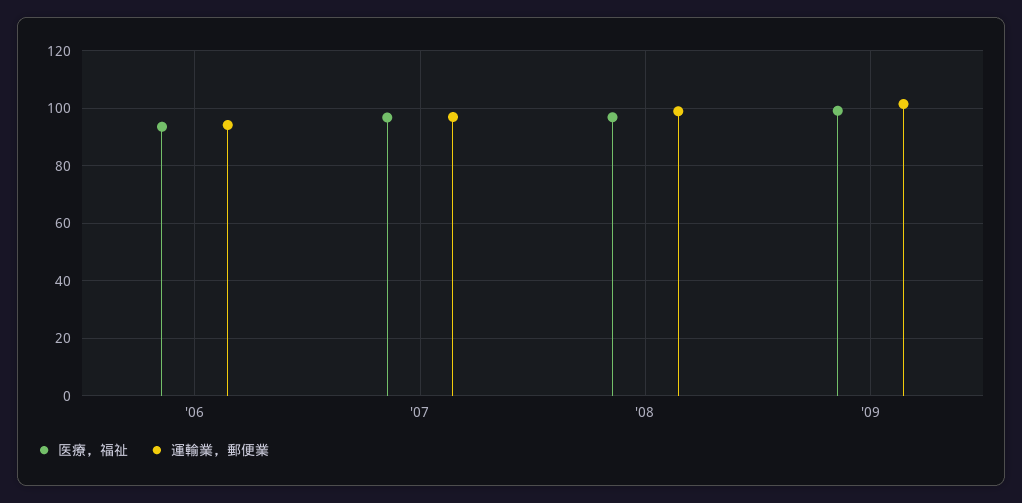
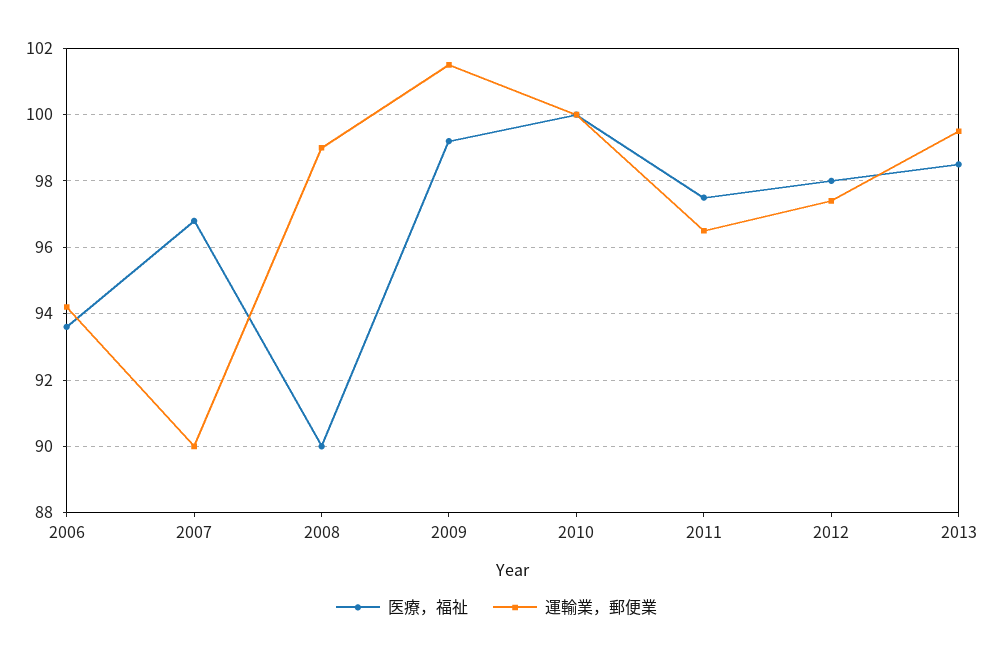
運輸業，郵便業, '07: 97.5 -> 90
医療，福祉, '08: 97.5 -> 90
医療，福祉, 2010: none -> 100
運輸業，郵便業, 2010: none -> 100
医療，福祉, 2011: none -> 97.5
運輸業，郵便業, 2011: none -> 96.5
医療，福祉, 2012: none -> 98
運輸業，郵便業, 2012: none -> 97.5
医療，福祉, 2013: none -> 98.5
運輸業，郵便業, 2013: none -> 99.5

